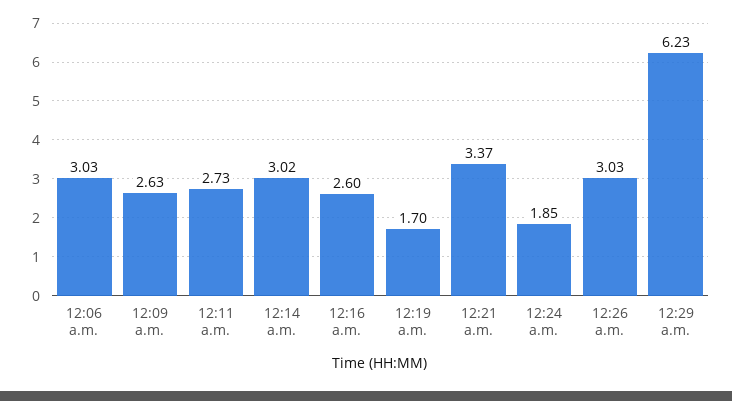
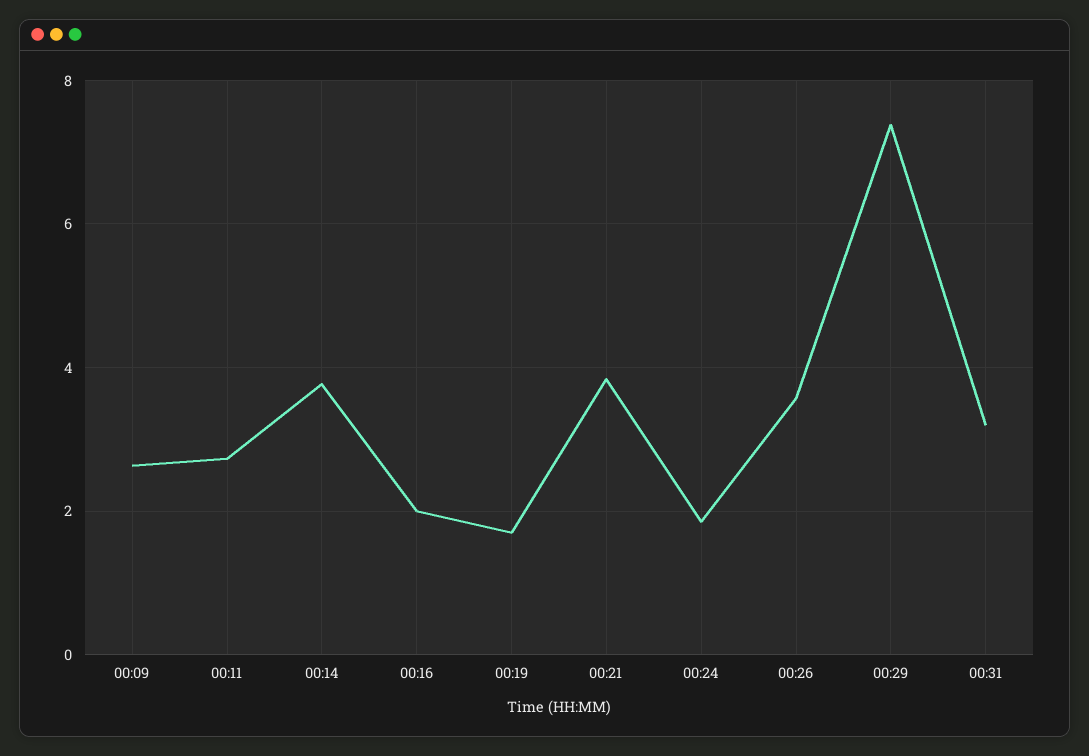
12:06 a.m.: 3.03 -> none
12:14 a.m.: 3.02 -> 3.8
12:16 a.m.: 2.6 -> 2
12:21 a.m.: 3.37 -> 3.8
12:26 a.m.: 3.03 -> 3.6
12:29 a.m.: 6.23 -> 7.4
00:31: none -> 3.2

